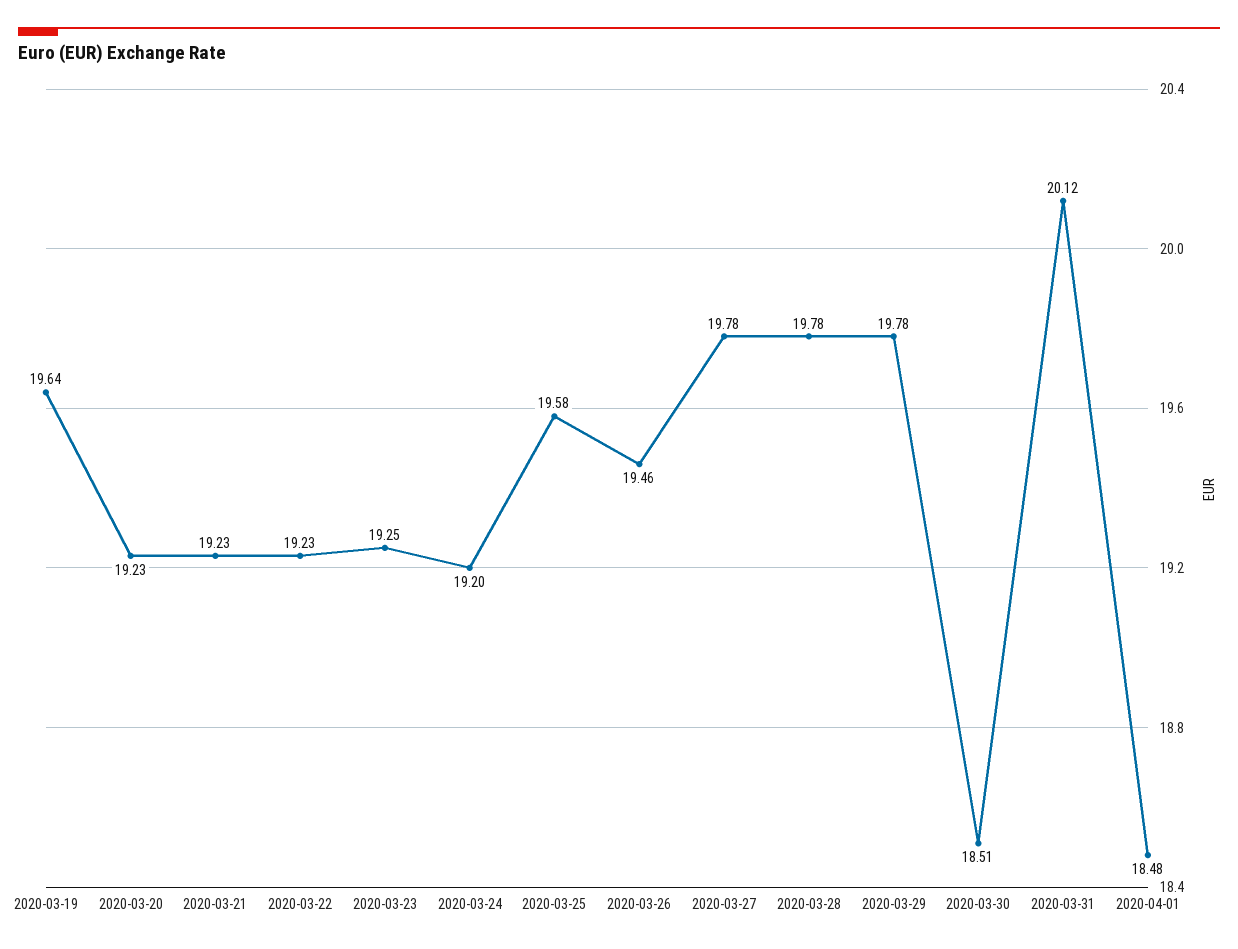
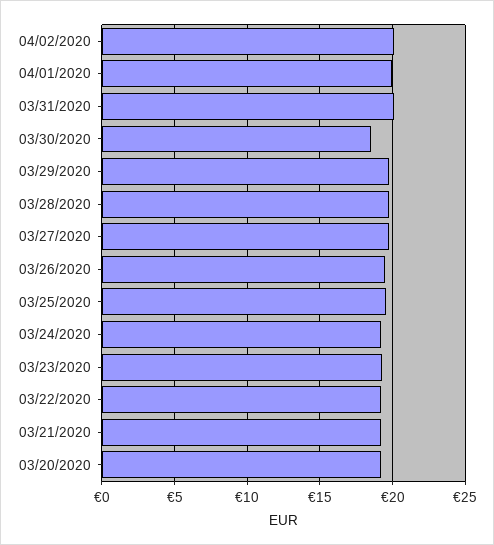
2020-03-19: 19.64 -> none
2020-04-01: 18.48 -> 20
04/02/2020: none -> 20

